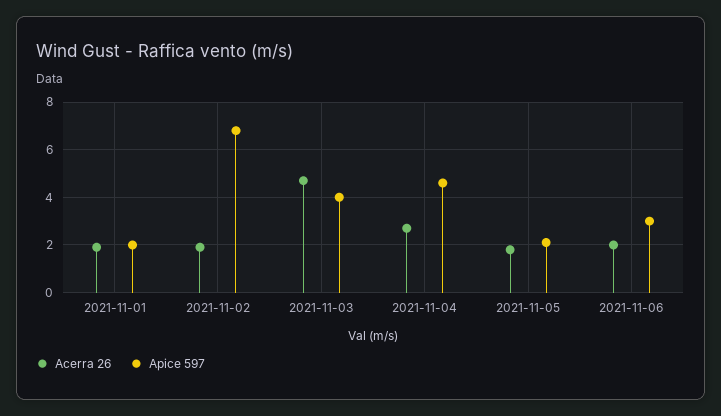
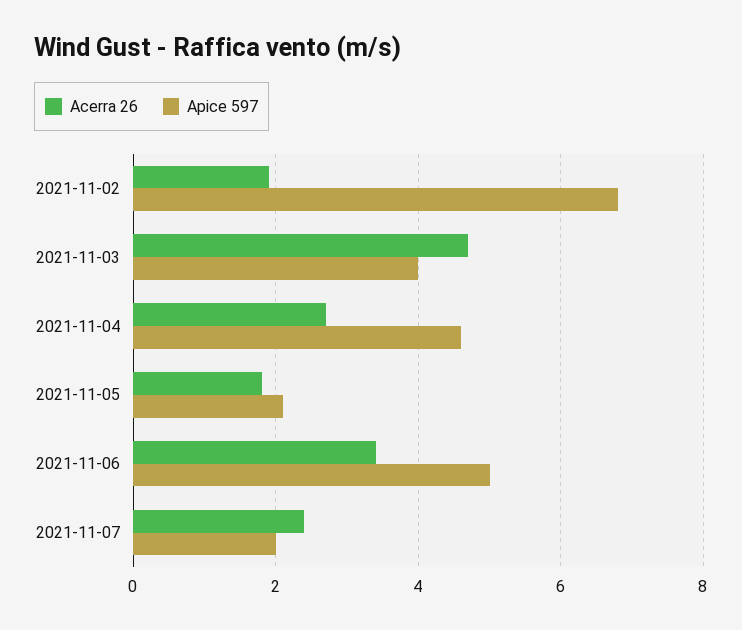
Acerra 26, 2021-11-01: 2 -> none
Apice 597, 2021-11-01: 2 -> none
Acerra 26, 2021-11-06: 2 -> 3.5
Apice 597, 2021-11-06: 3 -> 5
Acerra 26, 2021-11-07: none -> 2.5
Apice 597, 2021-11-07: none -> 2

